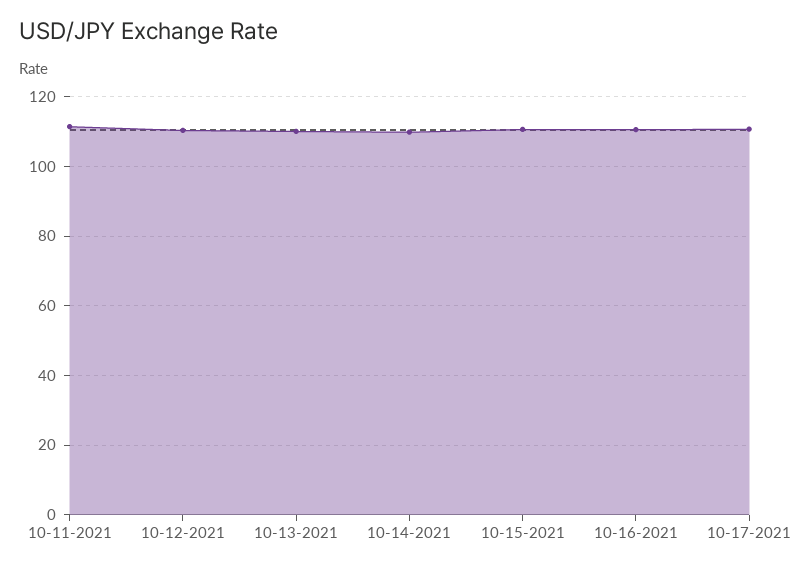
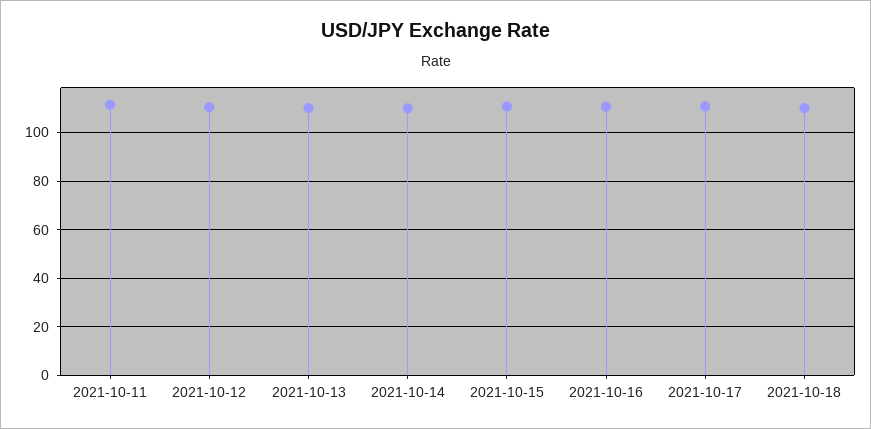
2021-10-18: none -> 110

